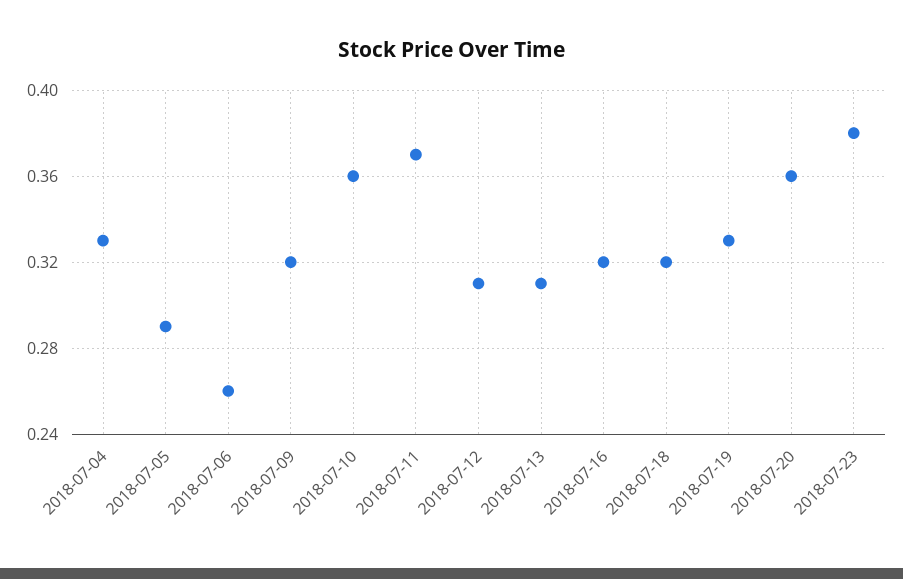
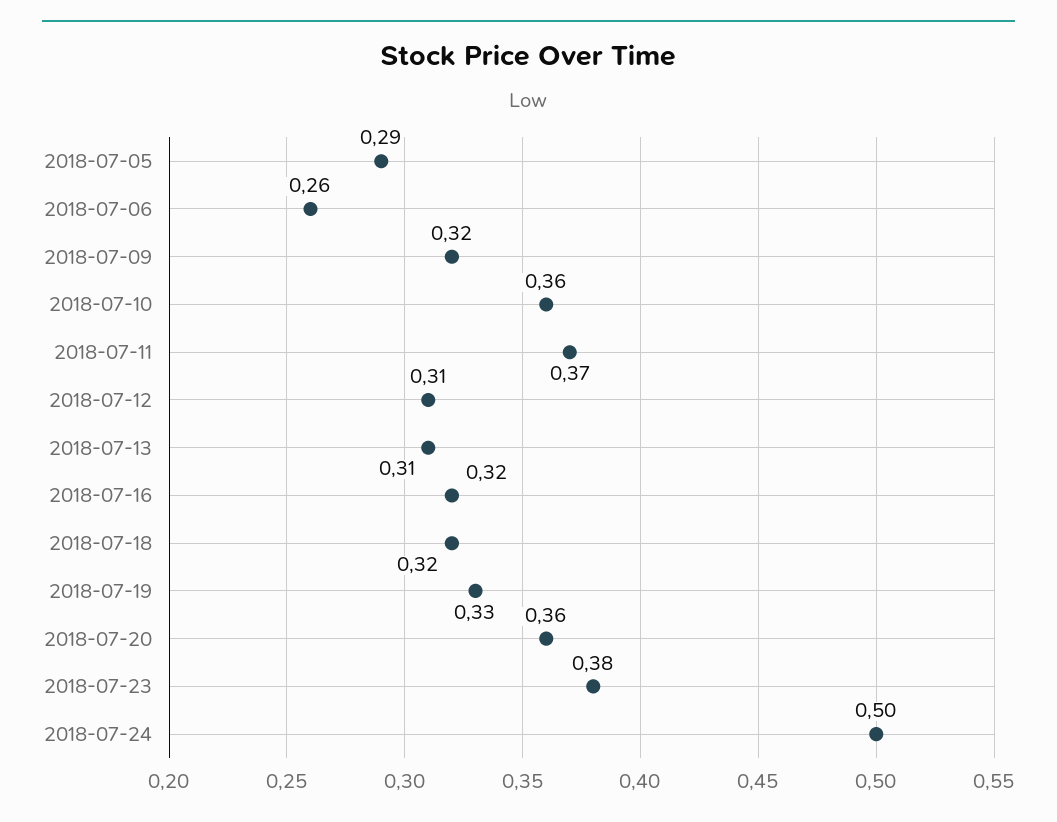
2018-07-04: 0.33 -> none
2018-07-24: none -> 0.5

